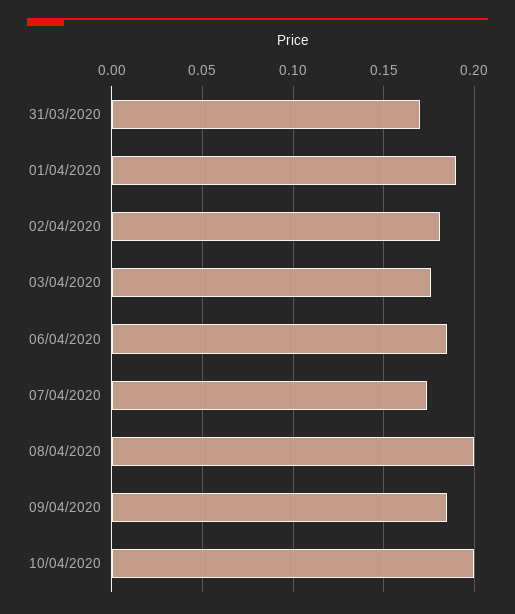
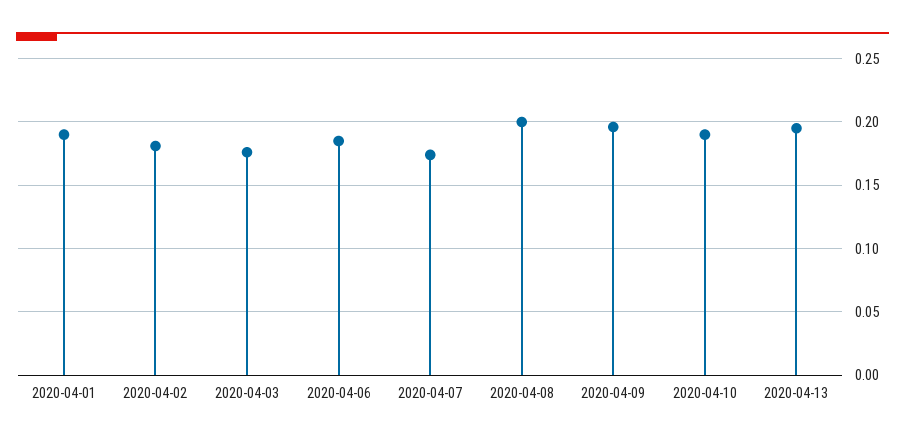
31/03/2020: 0.17 -> none
09/04/2020: 0.185 -> 0.195
10/04/2020: 0.2 -> 0.19
2020-04-13: none -> 0.195

